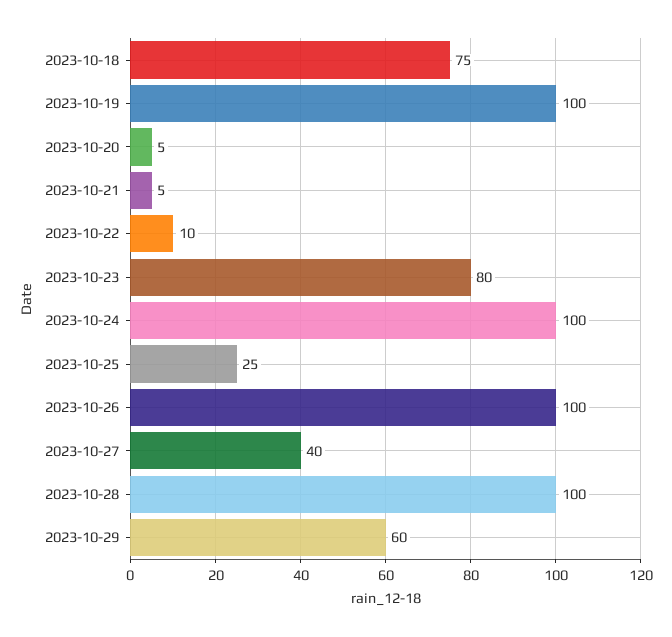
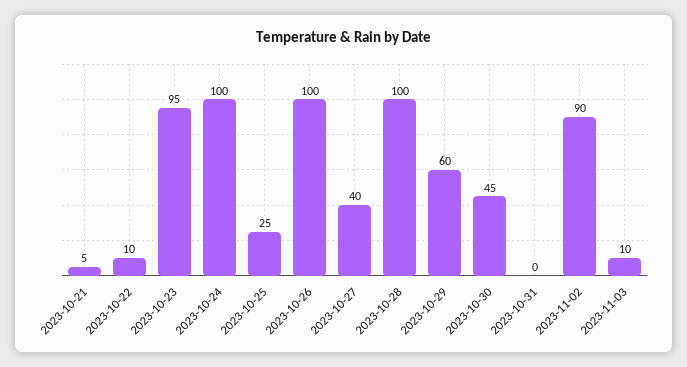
2023-10-18: 75 -> none
2023-10-19: 100 -> none
2023-10-20: 5 -> none
2023-10-23: 80 -> 95
2023-10-30: none -> 45
2023-10-31: none -> 0
2023-11-02: none -> 90
2023-11-03: none -> 10

